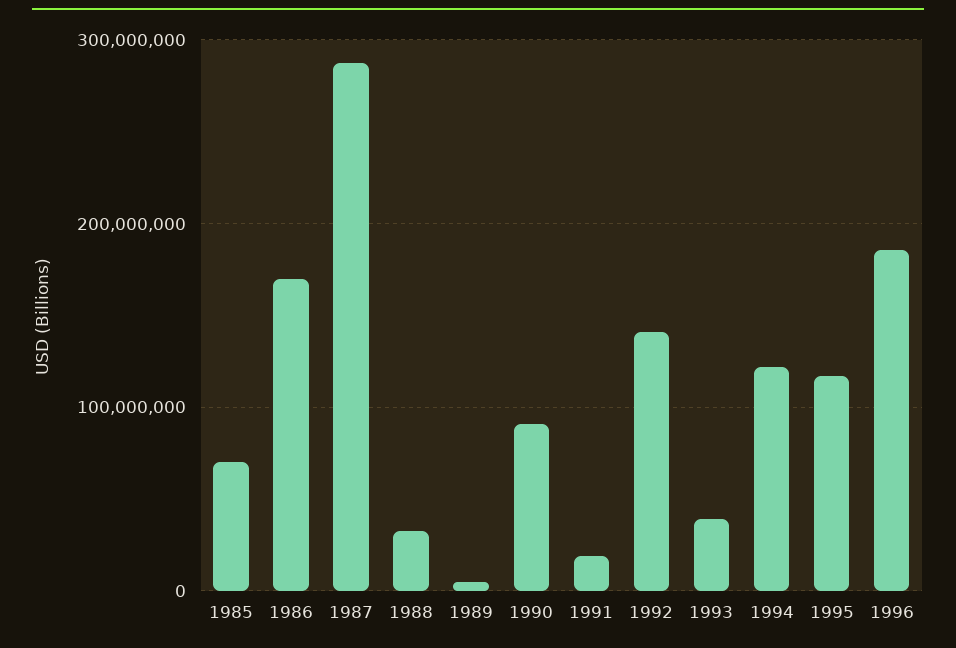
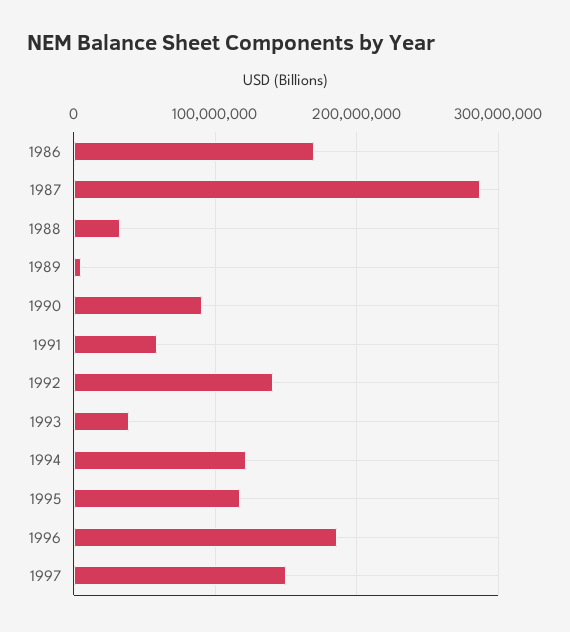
1985: 70000000 -> none
1991: 20000000 -> 60000000
1997: none -> 150000000

